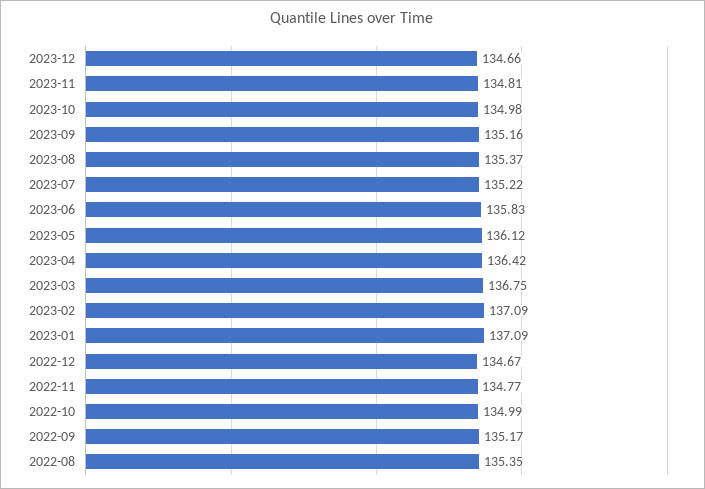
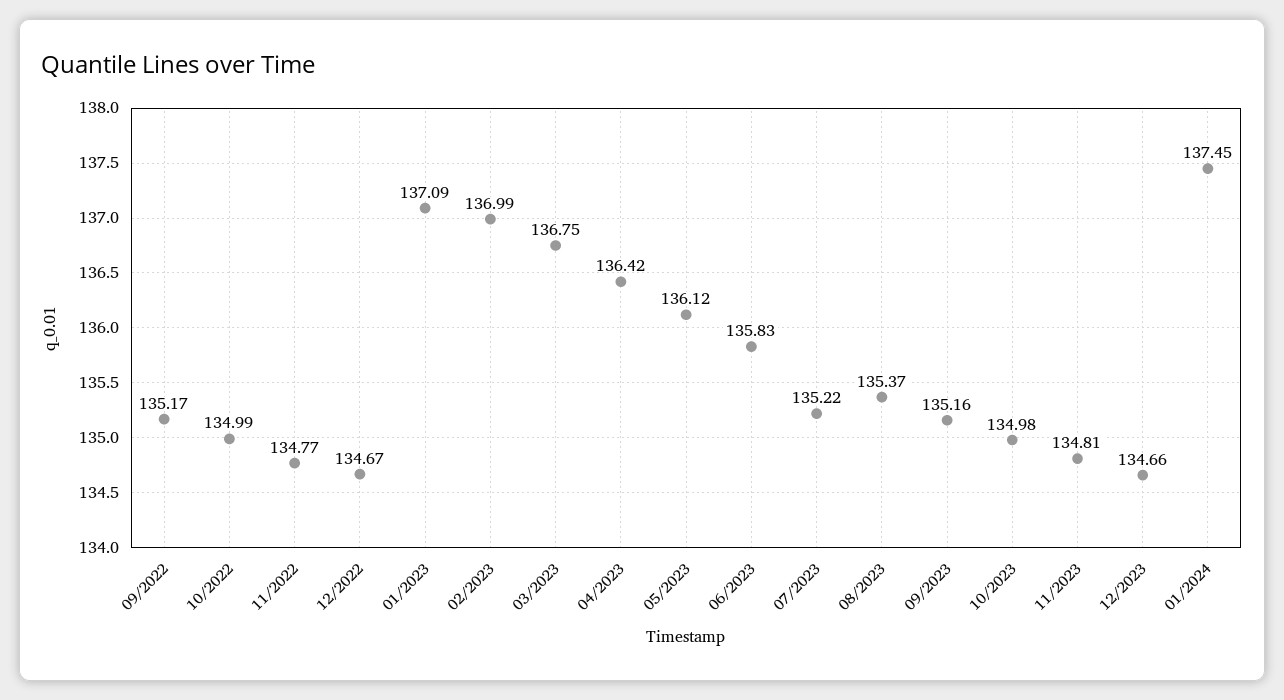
2023-02: 137.09 -> 136.99
2022-08: 135.35 -> none
01/2024: none -> 137.45

